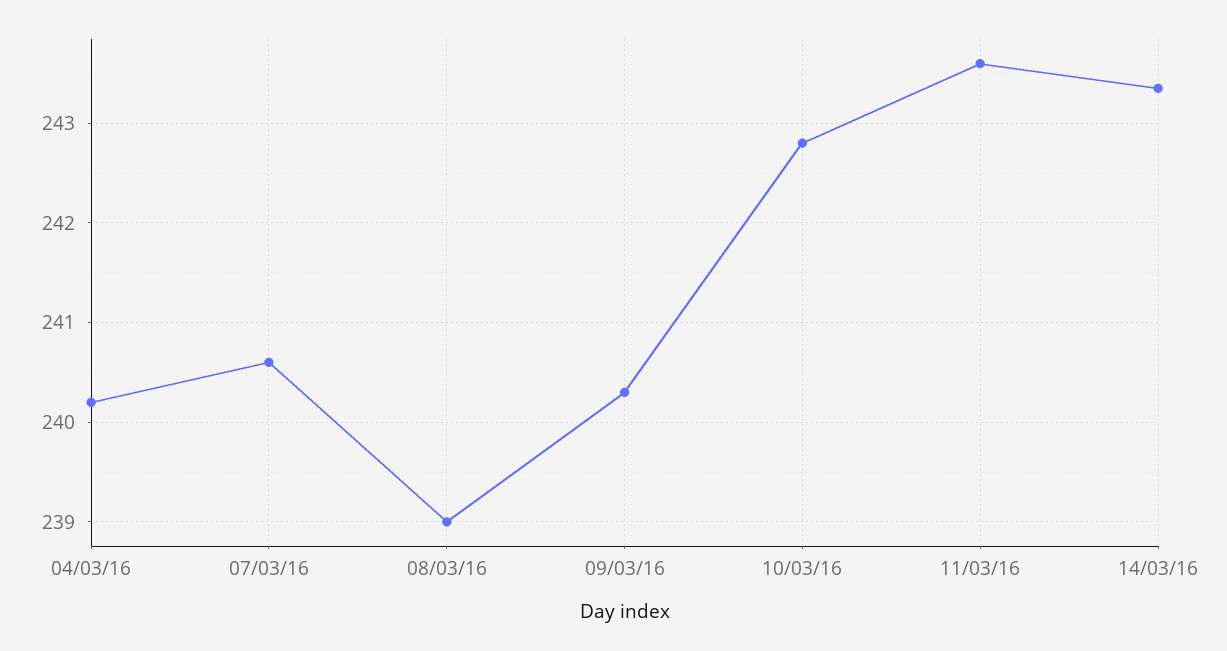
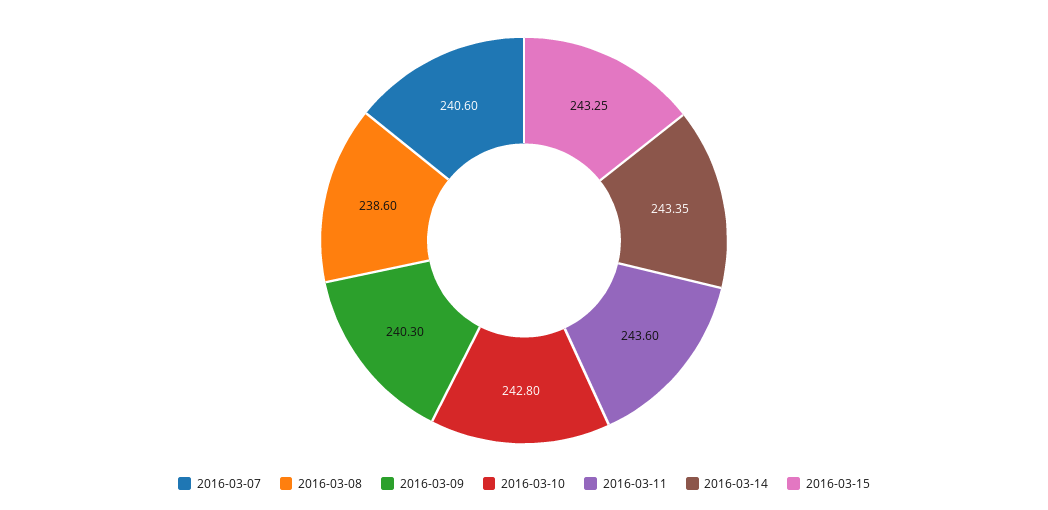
04/03/16: 240.2 -> none
08/03/16: 239 -> 238.6
2016-03-15: none -> 243.25

